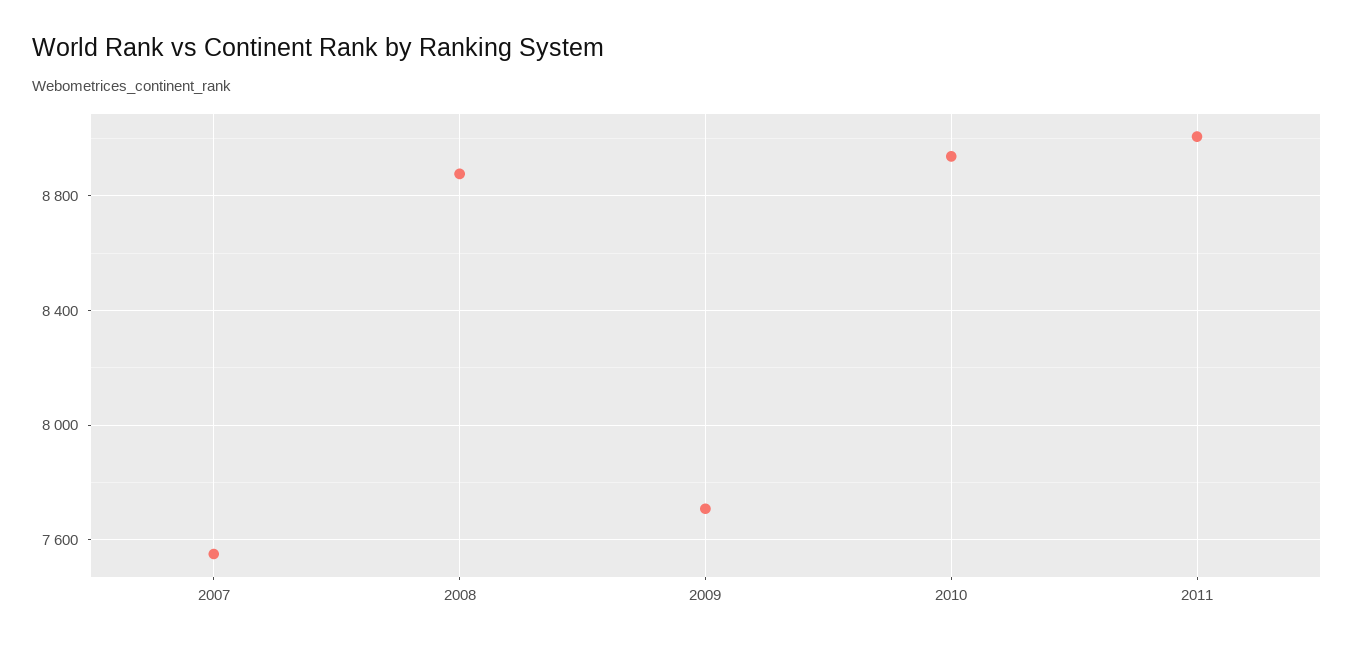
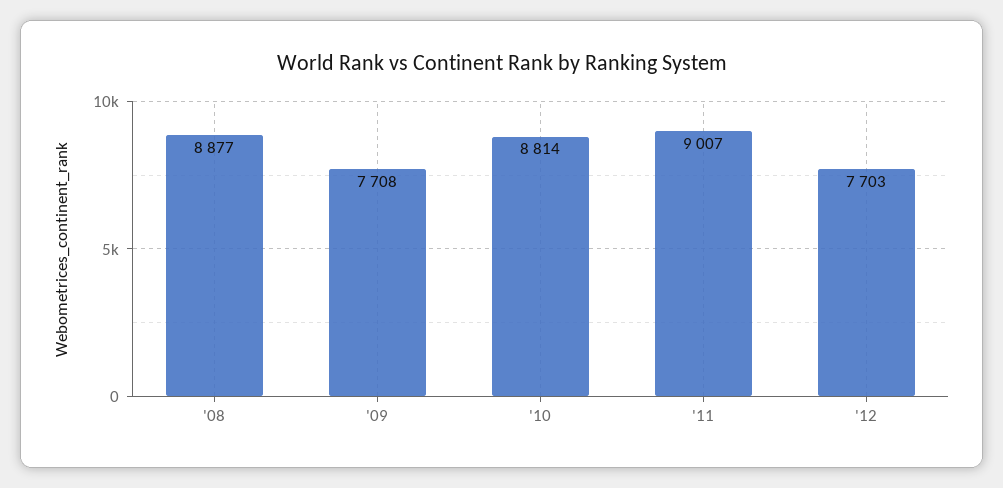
2007: 7550 -> none
2010: 8950 -> 8814
'12: none -> 7703

